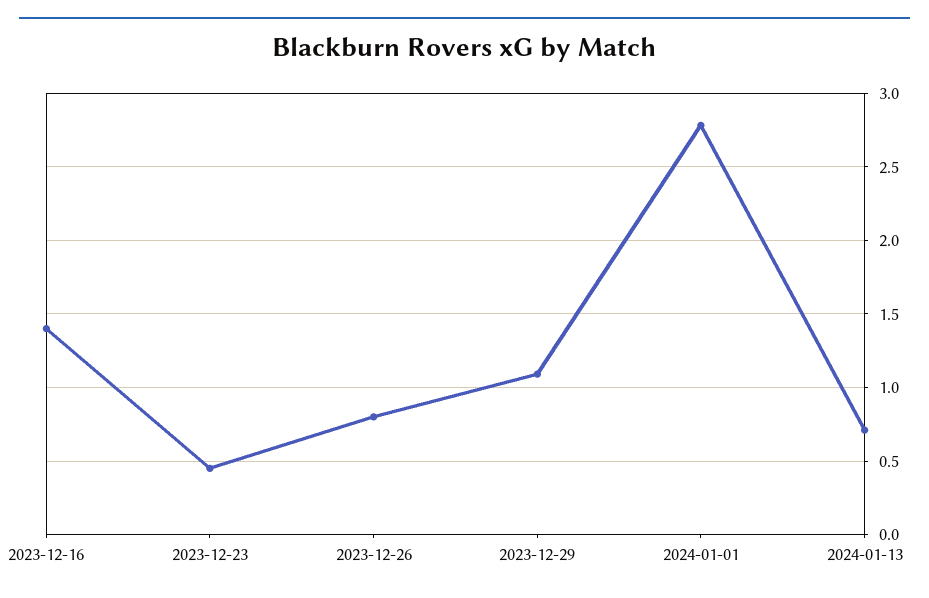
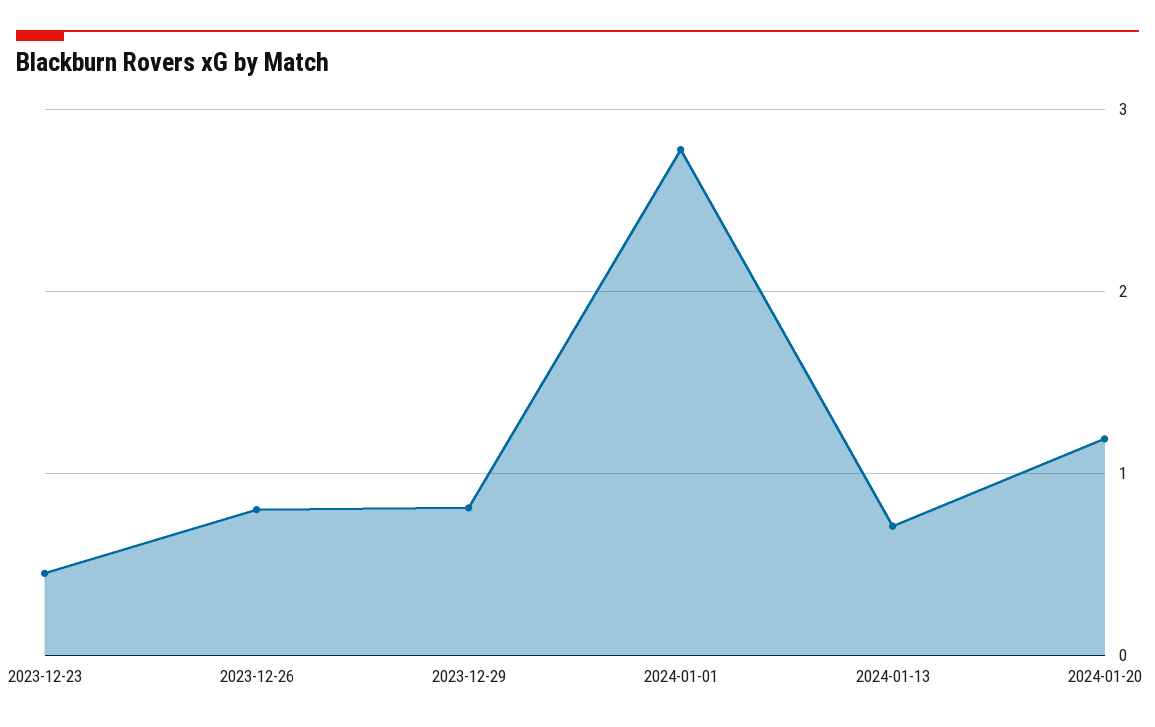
2023-12-16: 1.4 -> none
2023-12-29: 1.1 -> 0.8
2024-01-20: none -> 1.2

